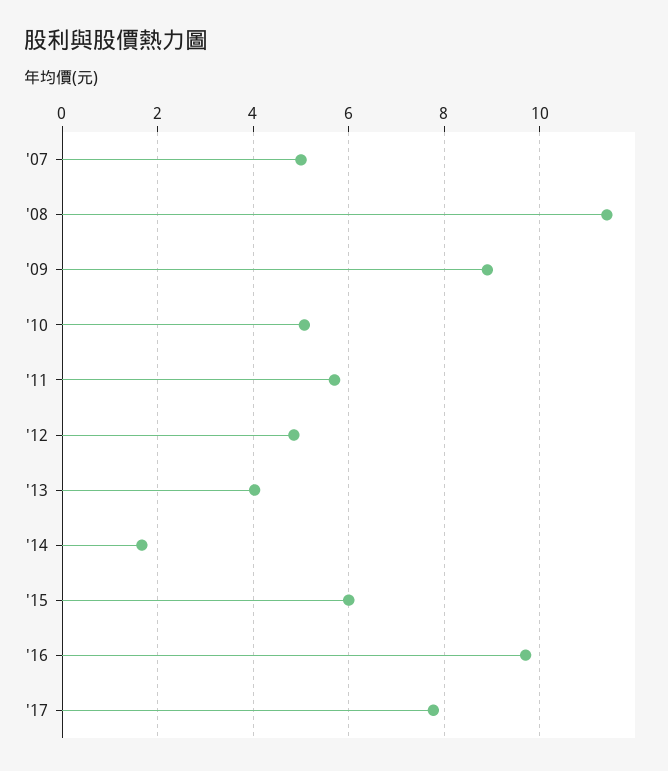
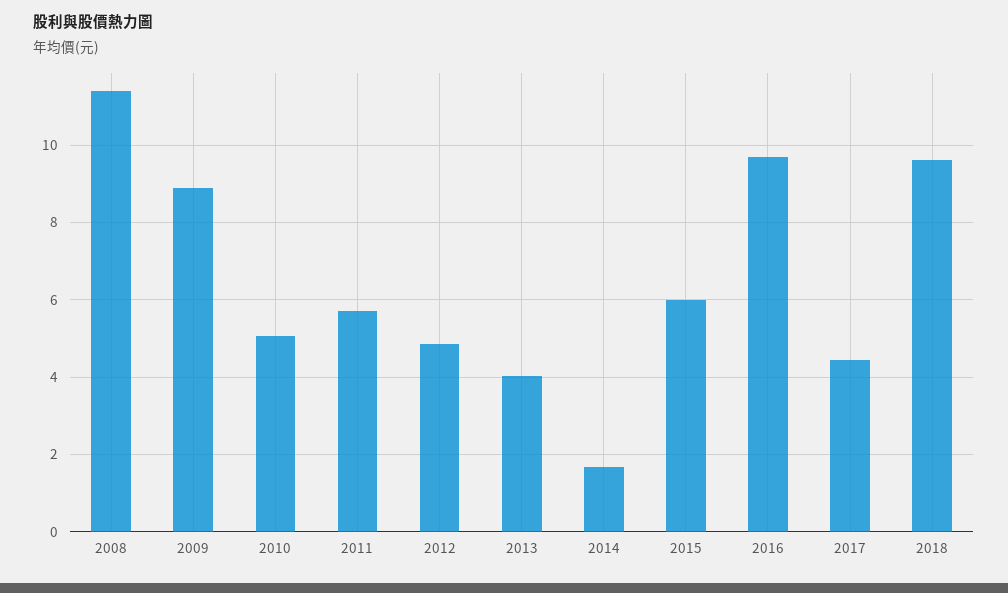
'07: 5 -> none
'17: 7.8 -> 4.4
2018: none -> 9.6

